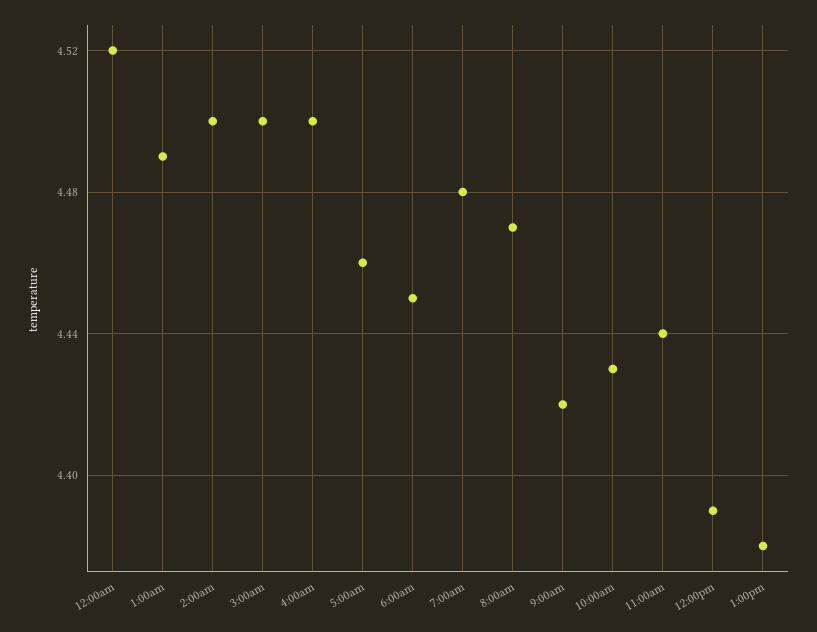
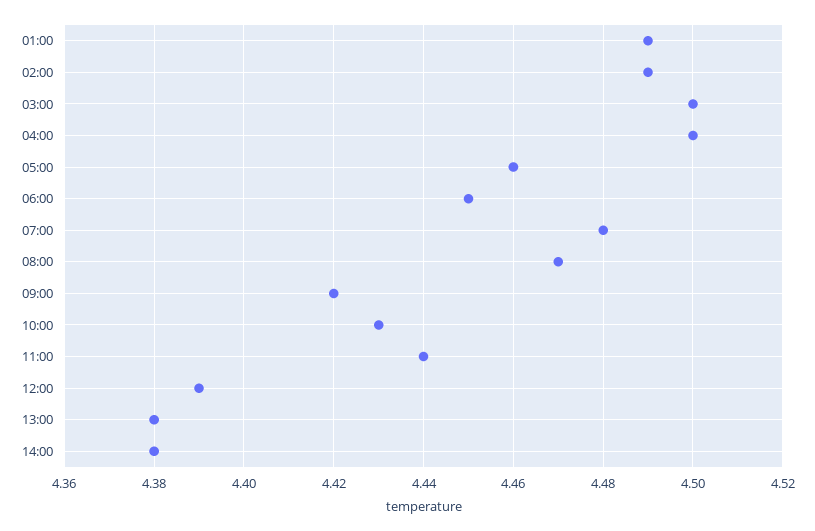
12:00am: 4.52 -> none
2:00am: 4.5 -> 4.49
14:00: none -> 4.38

